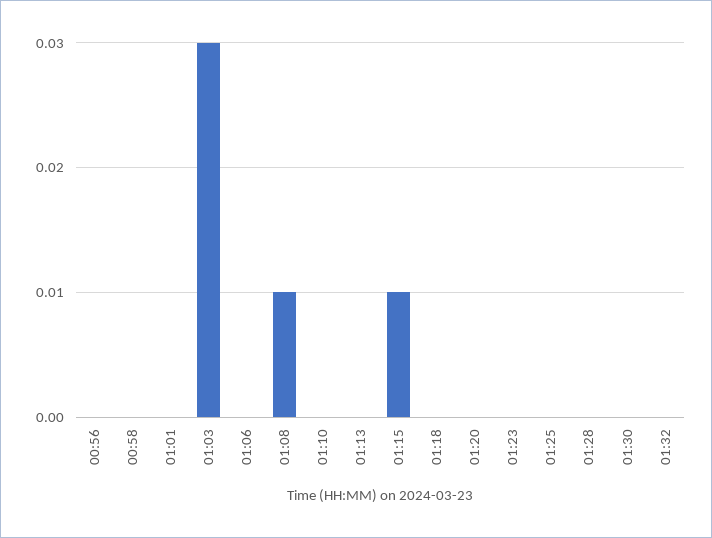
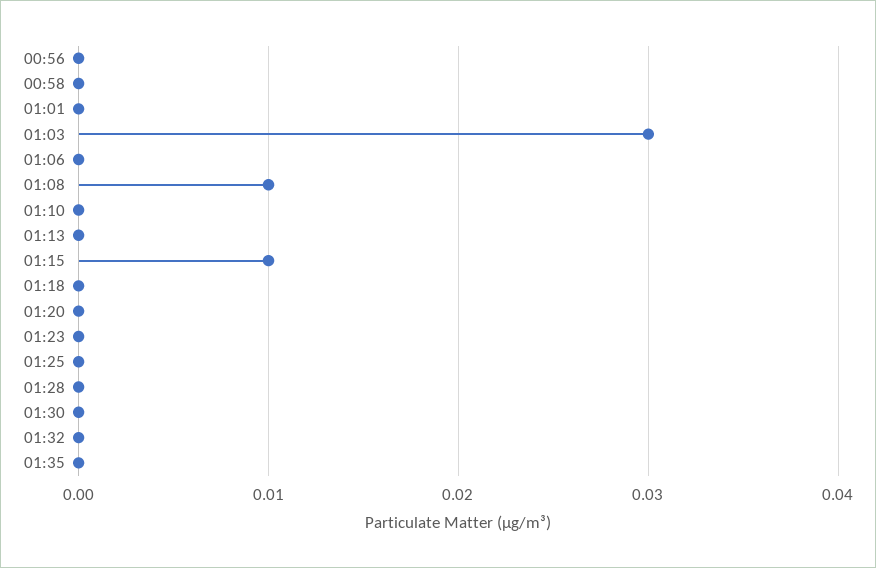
01:35: none -> 0

